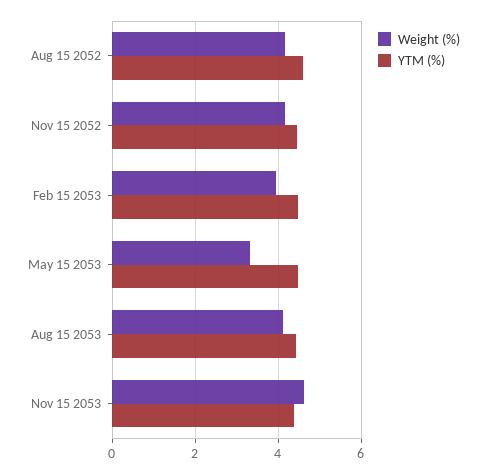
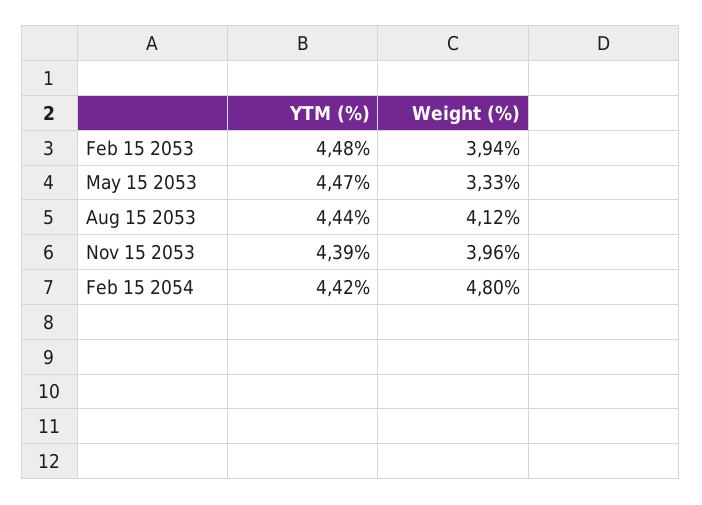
Weight (%), Aug 15 2052: 4.2 -> none
YTM (%), Aug 15 2052: 4.6 -> none
Weight (%), Nov 15 2052: 4.2 -> none
YTM (%), Nov 15 2052: 4.4 -> none
Weight (%), Nov 15 2053: 4.6 -> 3.96
YTM (%), Feb 15 2054: none -> 4.42
Weight (%), Feb 15 2054: none -> 4.8

